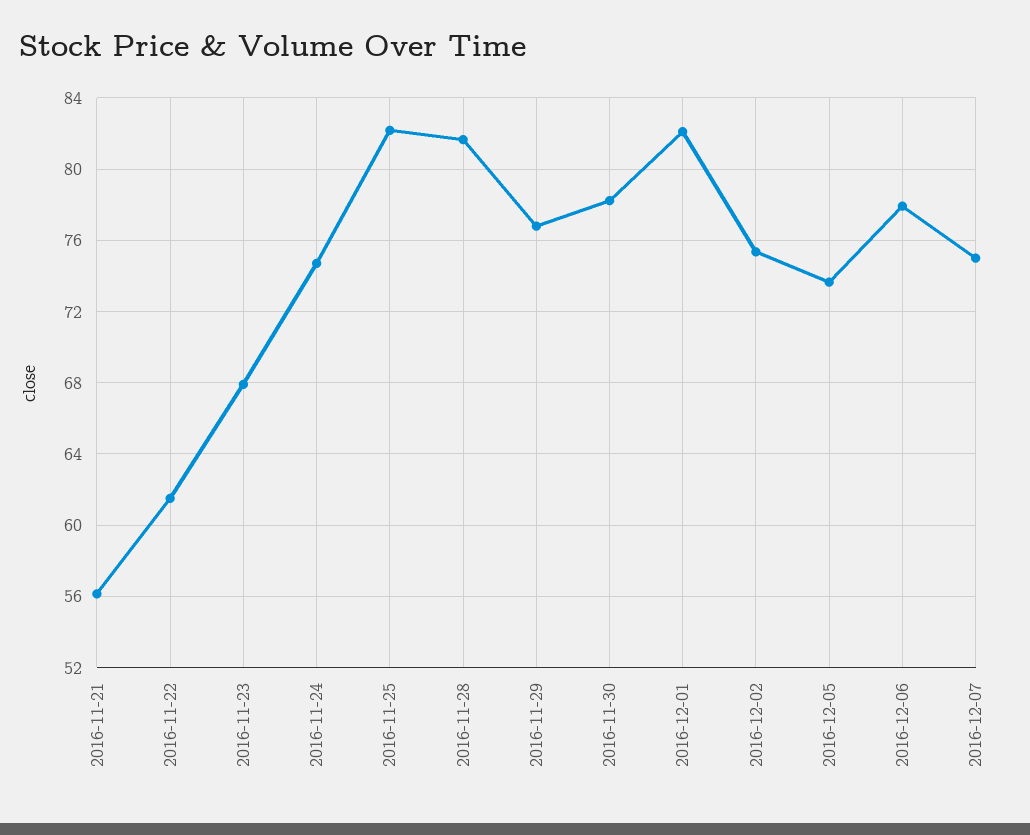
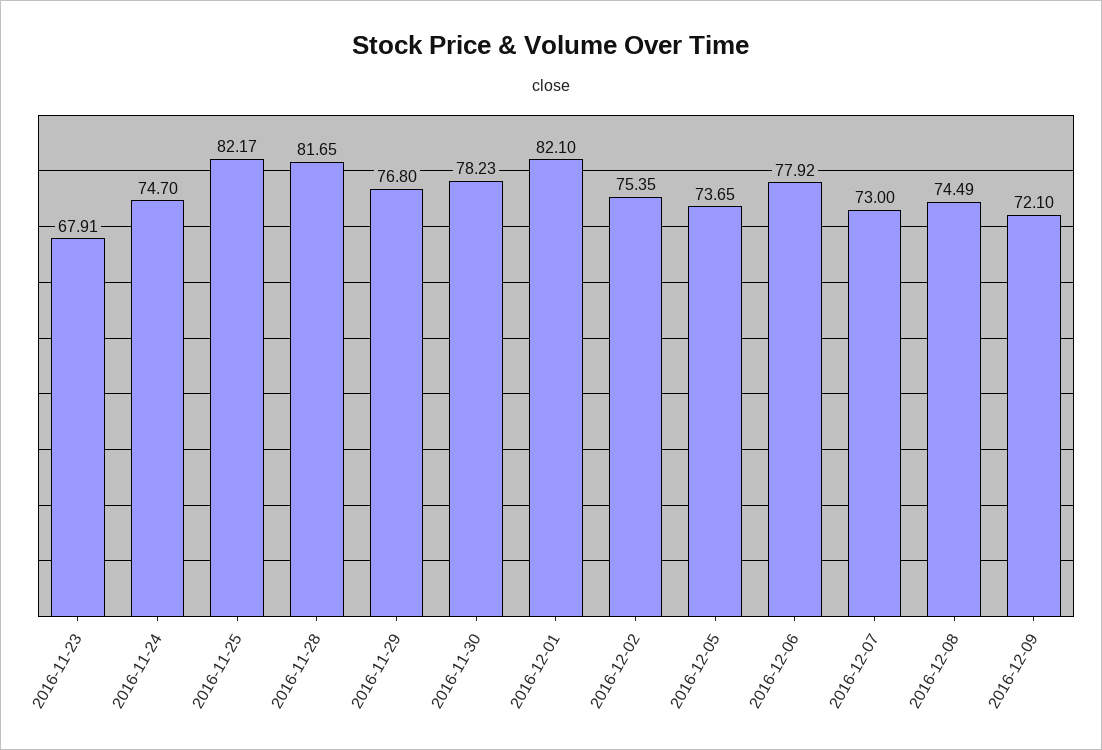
2016-11-21: 56 -> none
2016-11-22: 61.5 -> none
2016-12-07: 75 -> 73
2016-12-08: none -> 74.49
2016-12-09: none -> 72.1

